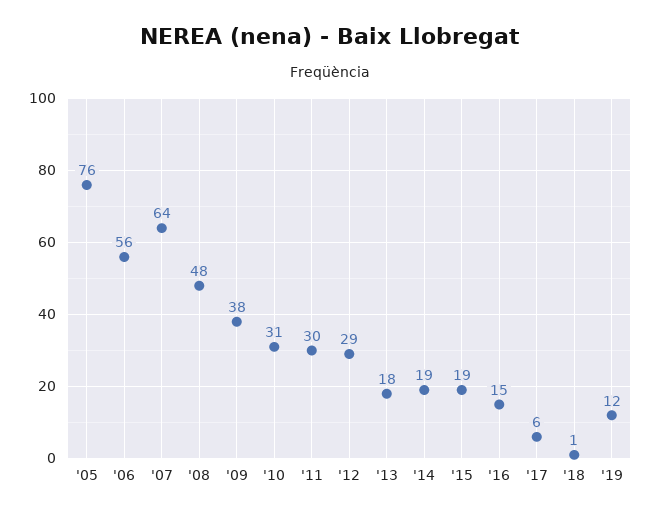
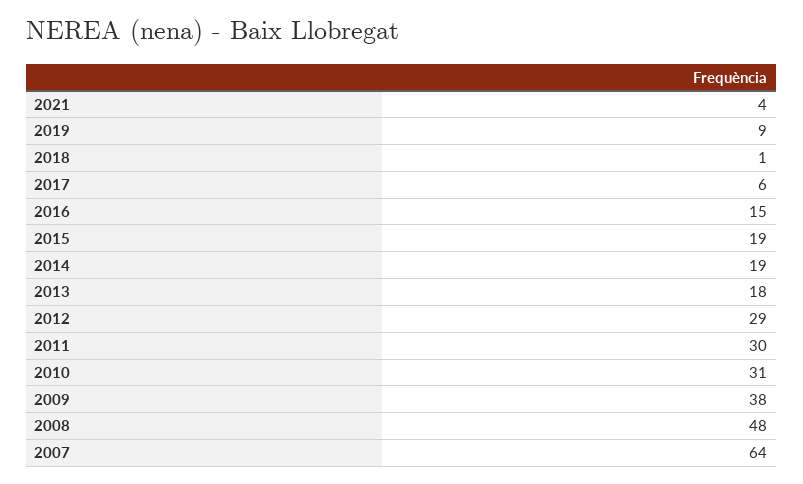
'05: 76 -> none
'06: 56 -> none
'19: 12 -> 9
2021: none -> 4

